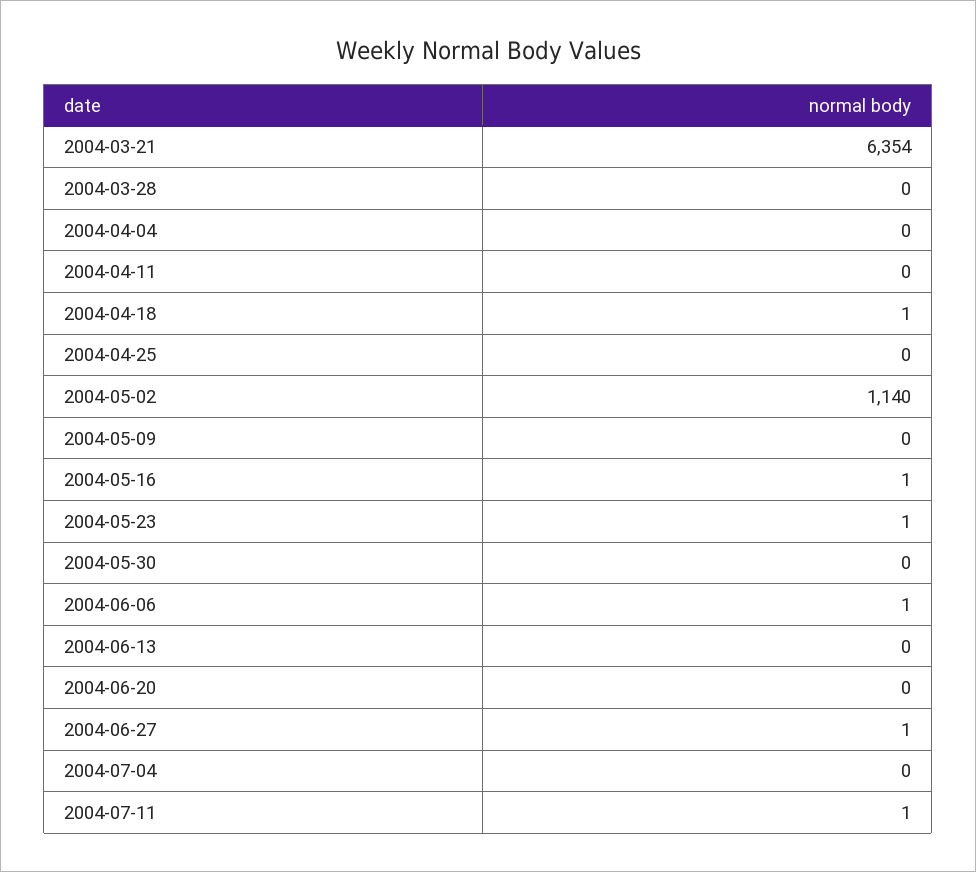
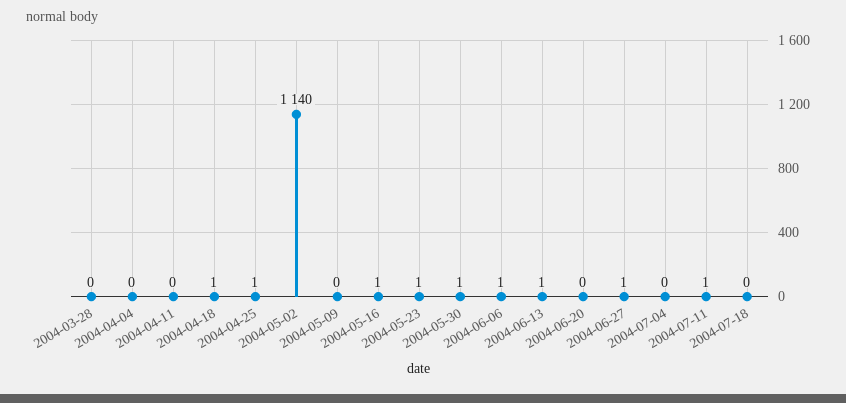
2004-03-21: 6354 -> none
2004-04-25: 0 -> 1
2004-05-30: 0 -> 1
2004-06-13: 0 -> 1
2004-07-18: none -> 0

